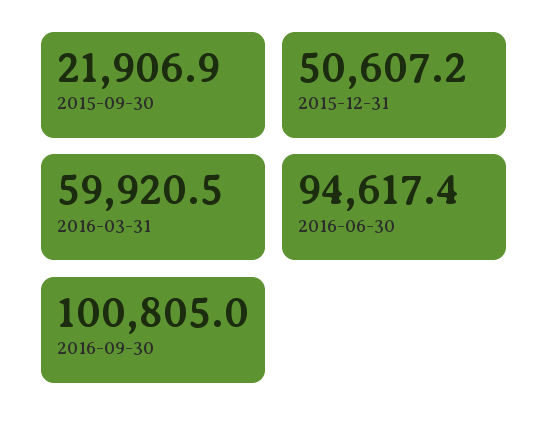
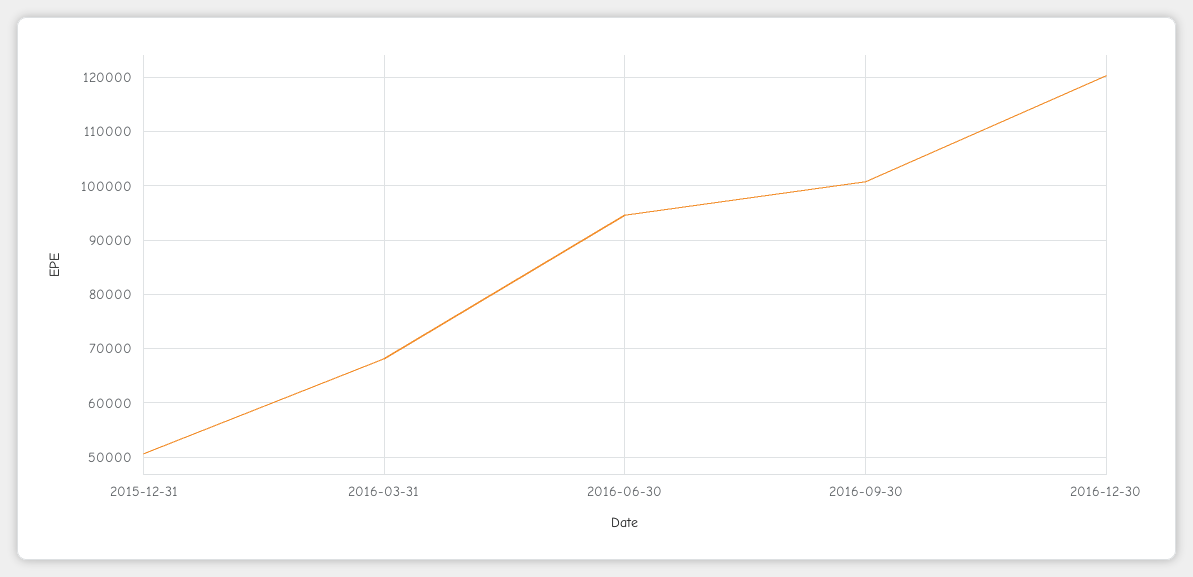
2015-09-30: 21906.9 -> none
2016-03-31: 59920.5 -> 68000
2016-12-30: none -> 120000

